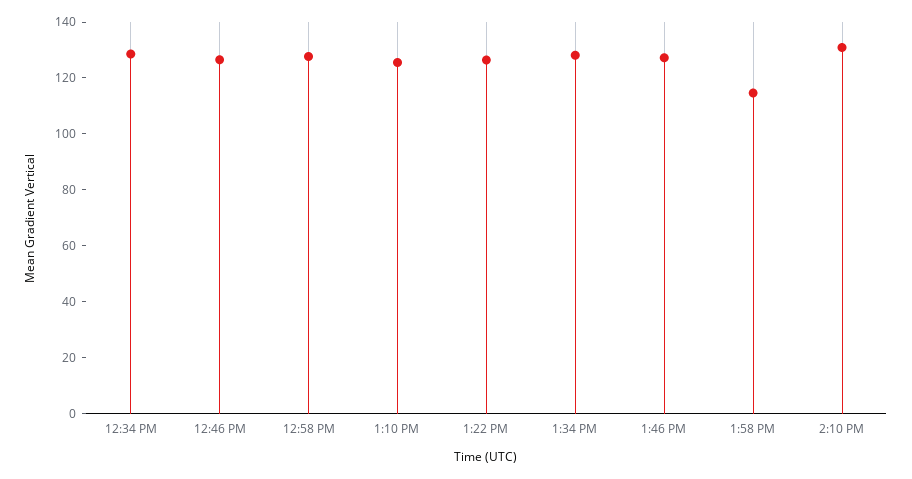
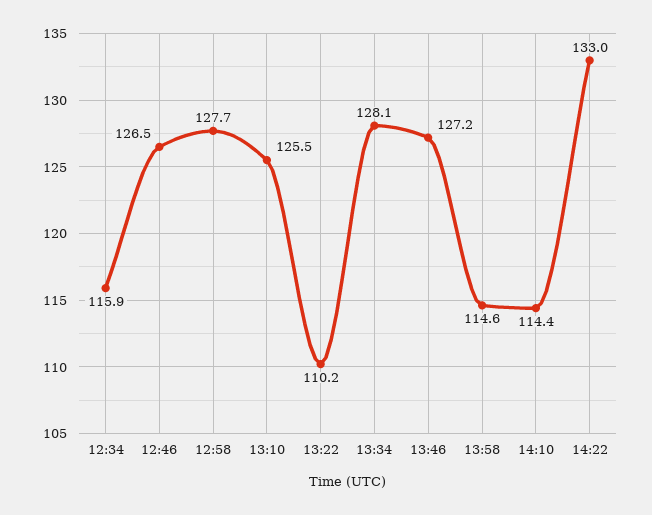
12:34 PM: 130 -> 115.9
1:22 PM: 125 -> 110.2
2:10 PM: 130 -> 114.4
14:22: none -> 133

